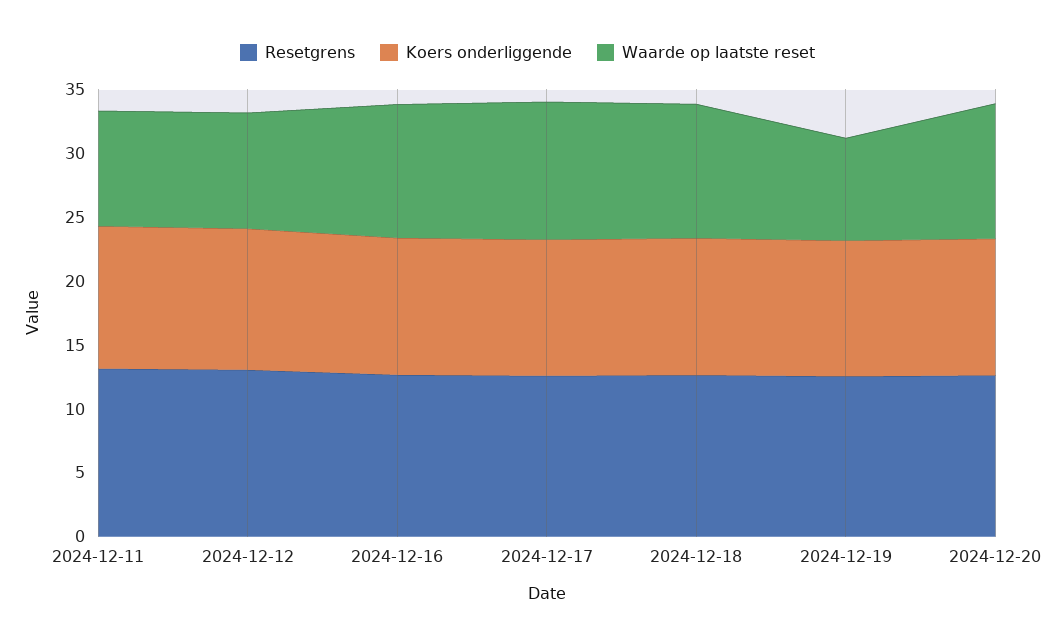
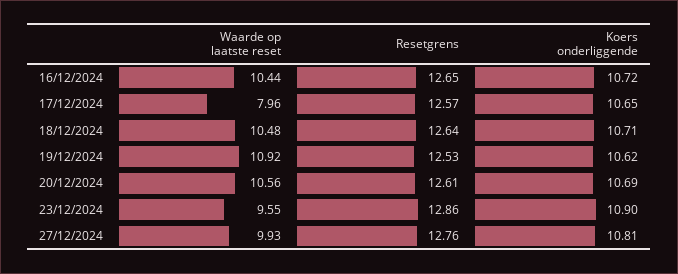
Resetgrens, 2024-12-11: 13 -> none
Koers onderliggende, 2024-12-11: 11 -> none
Waarde op laatste reset, 2024-12-11: 9 -> none
Resetgrens, 2024-12-12: 13 -> none
Koers onderliggende, 2024-12-12: 11 -> none
Waarde op laatste reset, 2024-12-12: 9 -> none
Waarde op laatste reset, 2024-12-17: 11 -> 7.96
Waarde op laatste reset, 2024-12-19: 8 -> 10.92
Waarde op laatste reset, 23/12/2024: none -> 9.55
Resetgrens, 23/12/2024: none -> 12.86
Koers onderliggende, 23/12/2024: none -> 10.9
Waarde op laatste reset, 27/12/2024: none -> 9.93
Resetgrens, 27/12/2024: none -> 12.76
Koers onderliggende, 27/12/2024: none -> 10.81

